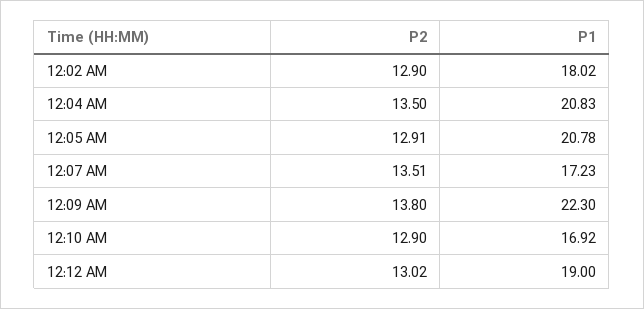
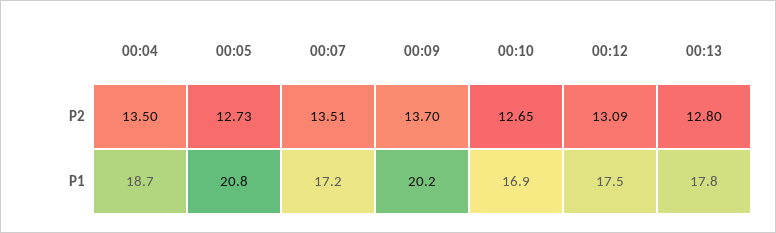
P2, 12:02 AM: 12.9 -> none
P1, 12:02 AM: 18.02 -> none
P1, 12:04 AM: 20.83 -> 18.7
P2, 12:05 AM: 12.91 -> 12.73
P2, 12:09 AM: 13.8 -> 13.7
P1, 12:09 AM: 22.3 -> 20.2
P2, 12:10 AM: 12.9 -> 12.65
P2, 12:12 AM: 13.02 -> 13.09
P1, 12:12 AM: 19 -> 17.5
P2, 00:13: none -> 12.8
P1, 00:13: none -> 17.8

